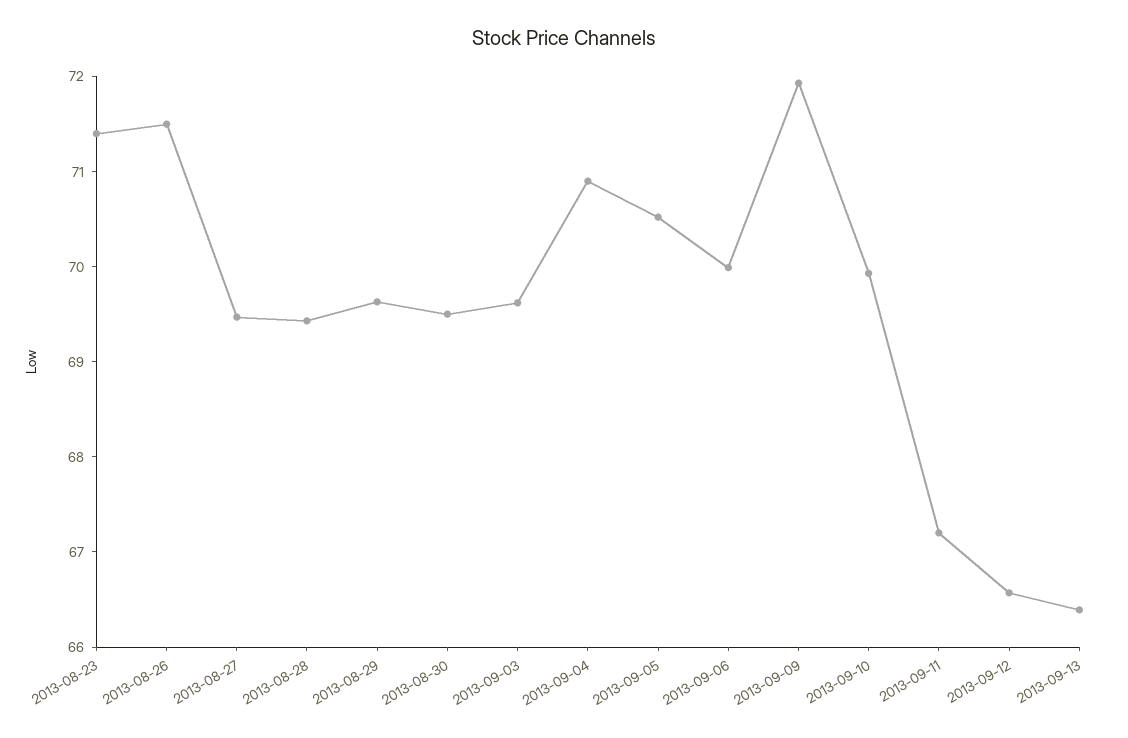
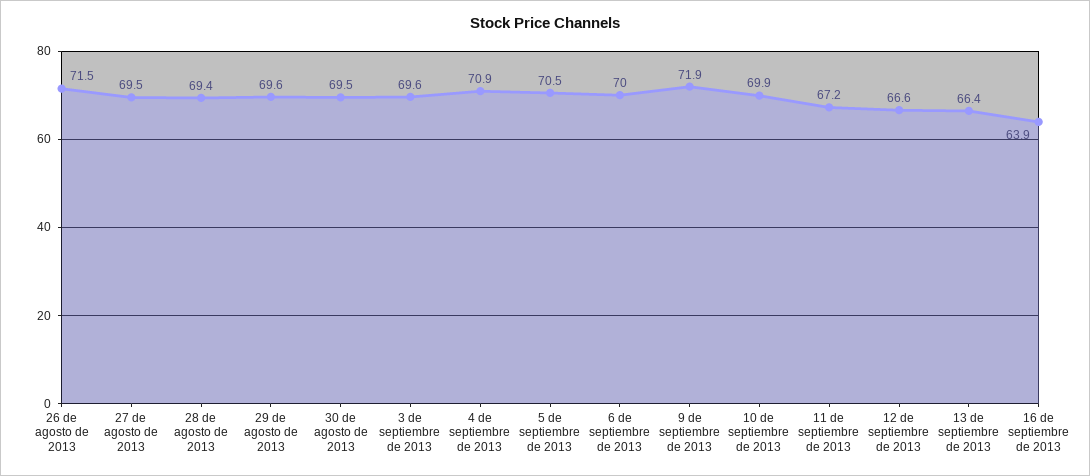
2013-08-23: 71.4 -> none
16 de septiembre de 2013: none -> 63.9

